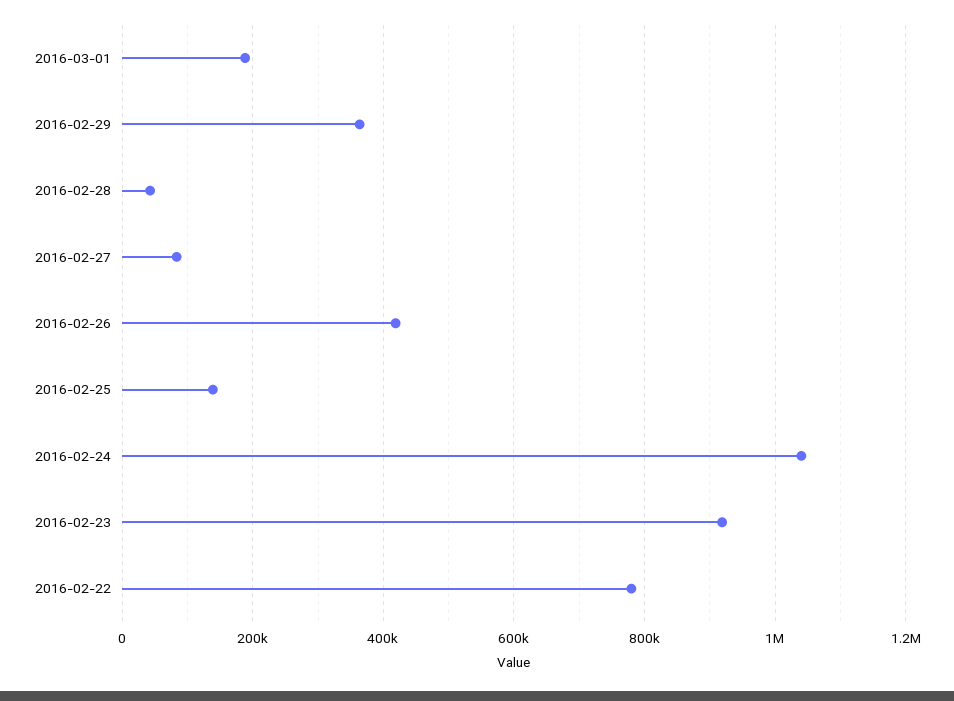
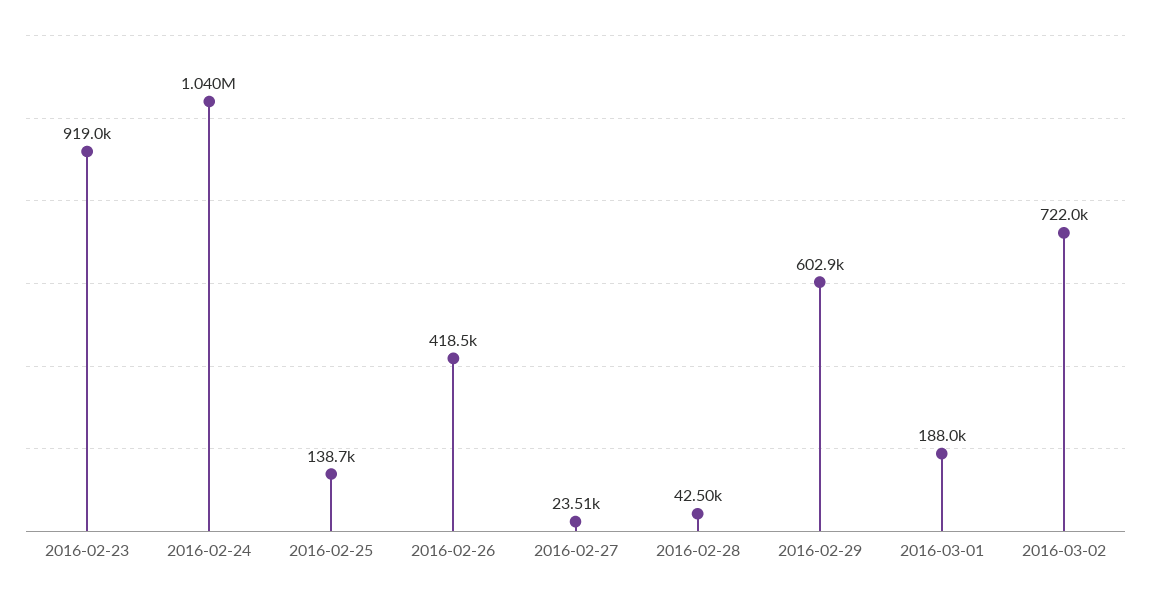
2016-02-29: 360000 -> 602900
2016-02-27: 80000 -> 23510
2016-02-22: 780000 -> none
2016-03-02: none -> 722000

